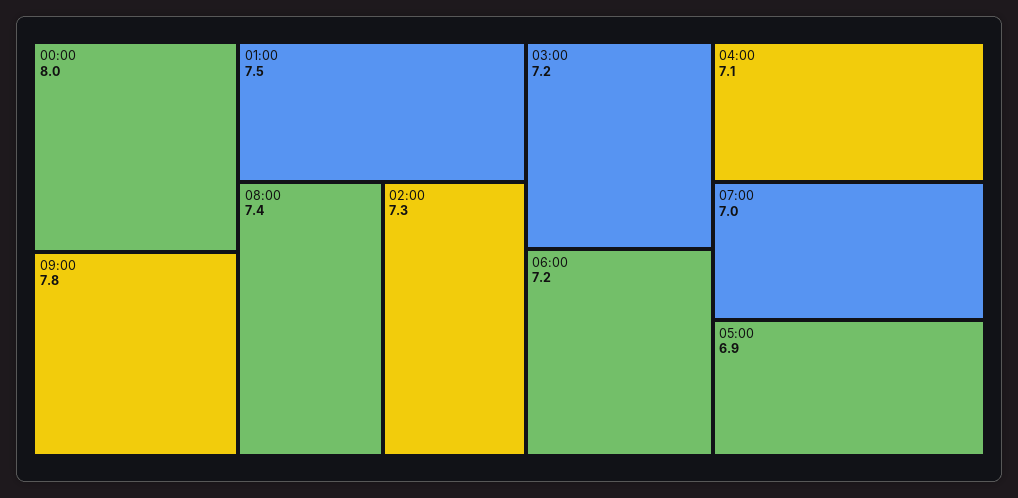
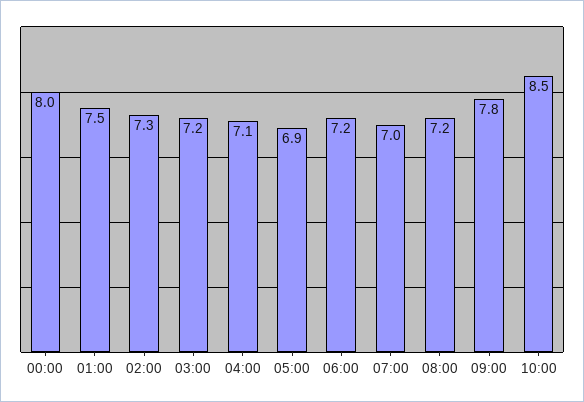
08:00: 7.4 -> 7.2
10:00: none -> 8.5

